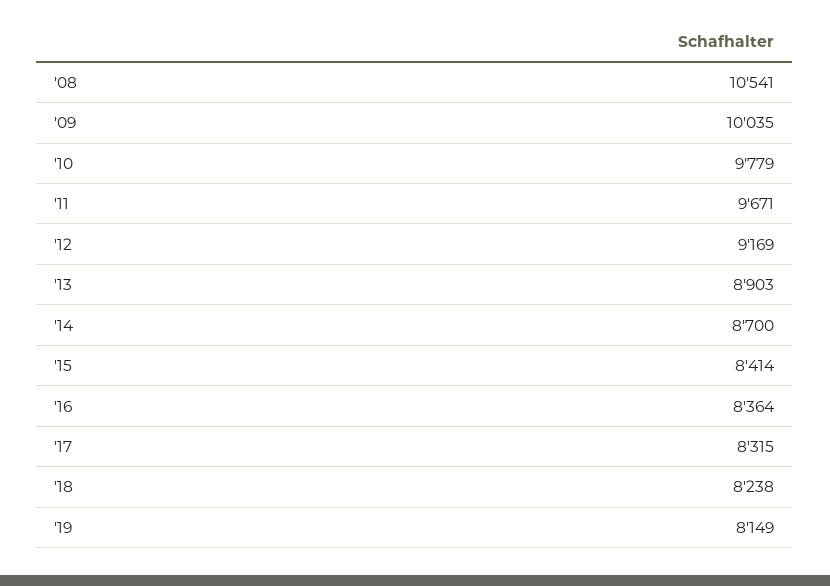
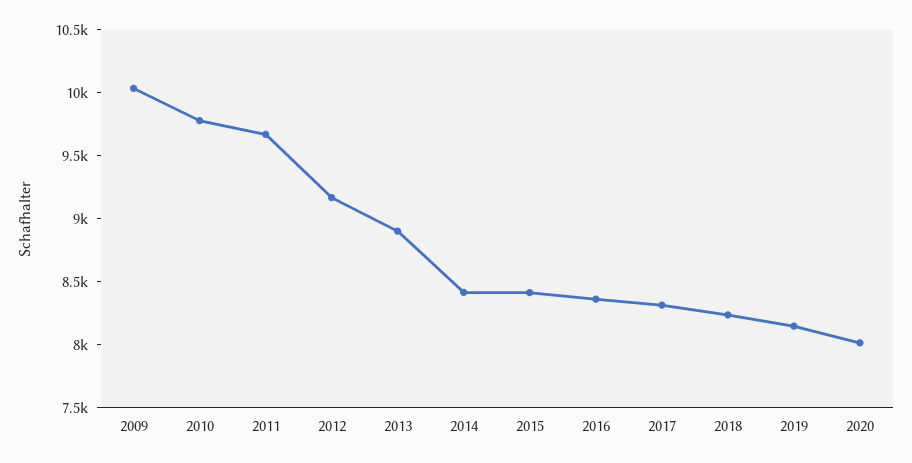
'08: 10541 -> none
'14: 8700 -> 8400
2020: none -> 8000

